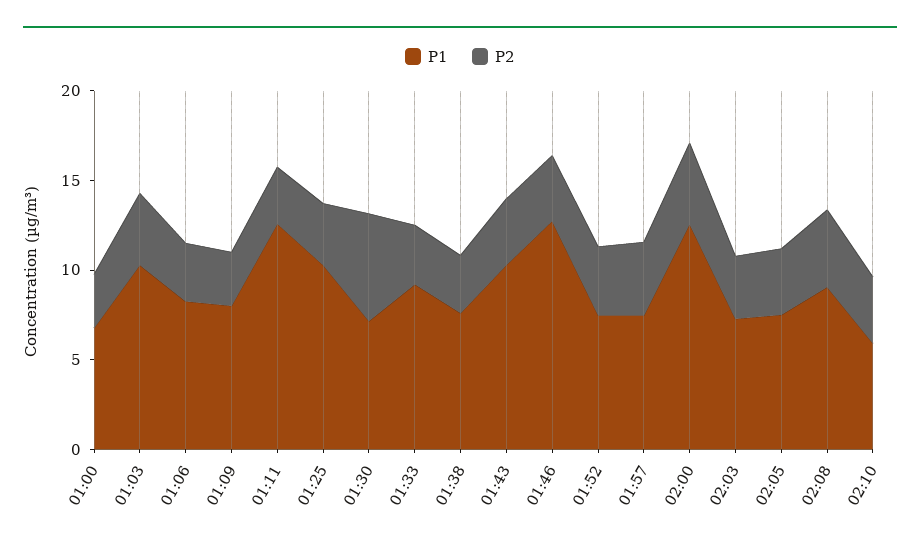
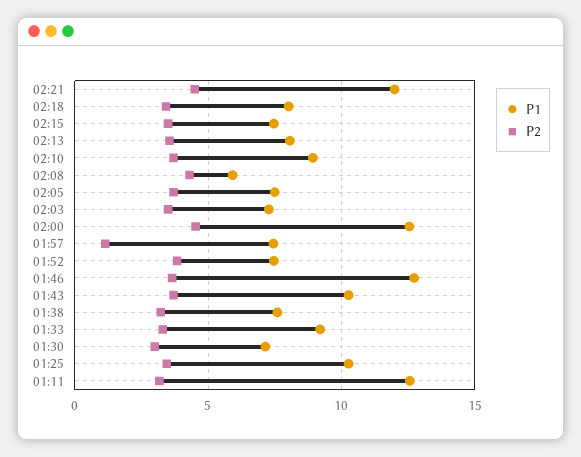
P1, 01:00: 7 -> none
P2, 01:00: 3 -> none
P1, 01:03: 10 -> none
P2, 01:03: 4 -> none
P1, 01:06: 8 -> none
P2, 01:06: 3 -> none
P1, 01:09: 8 -> none
P2, 01:09: 3 -> none
P2, 01:30: 6 -> 3
P2, 01:57: 4 -> 1
P1, 02:08: 9 -> 6
P1, 02:10: 6 -> 9
P1, 02:21: none -> 12
P2, 02:21: none -> 4.5
P1, 02:18: none -> 8
P2, 02:18: none -> 3.5
P1, 02:15: none -> 7.5
P2, 02:15: none -> 3.5
P1, 02:13: none -> 8
P2, 02:13: none -> 3.5

